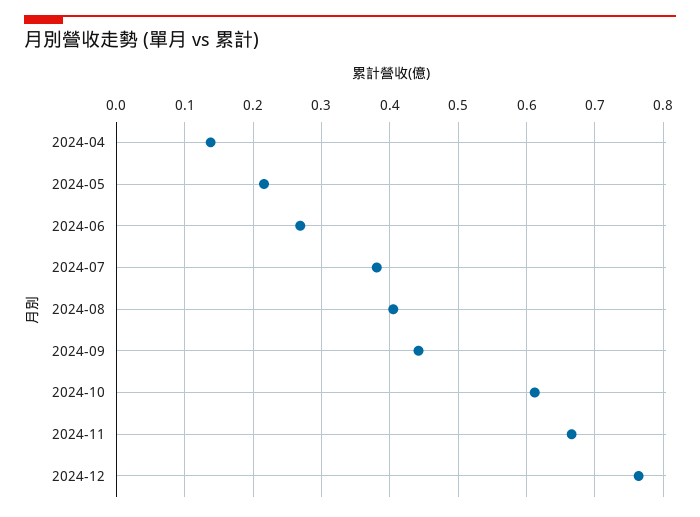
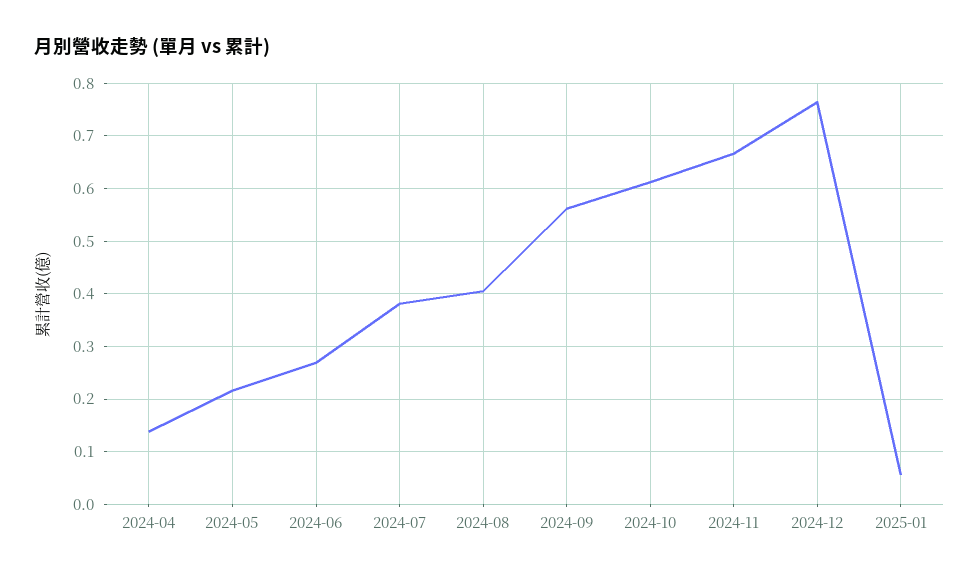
2024-09: 0.44 -> 0.56
2025-01: none -> 0.06

